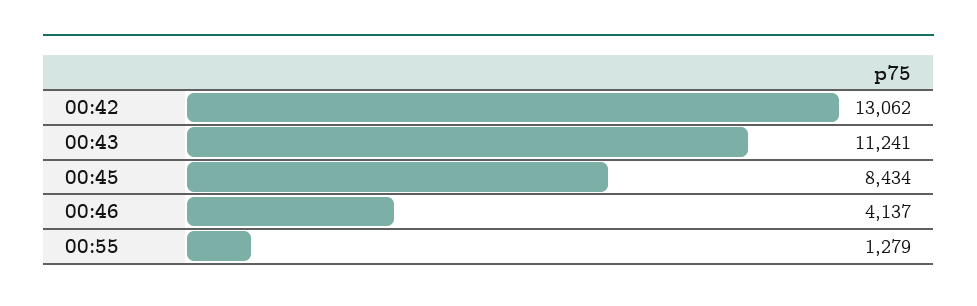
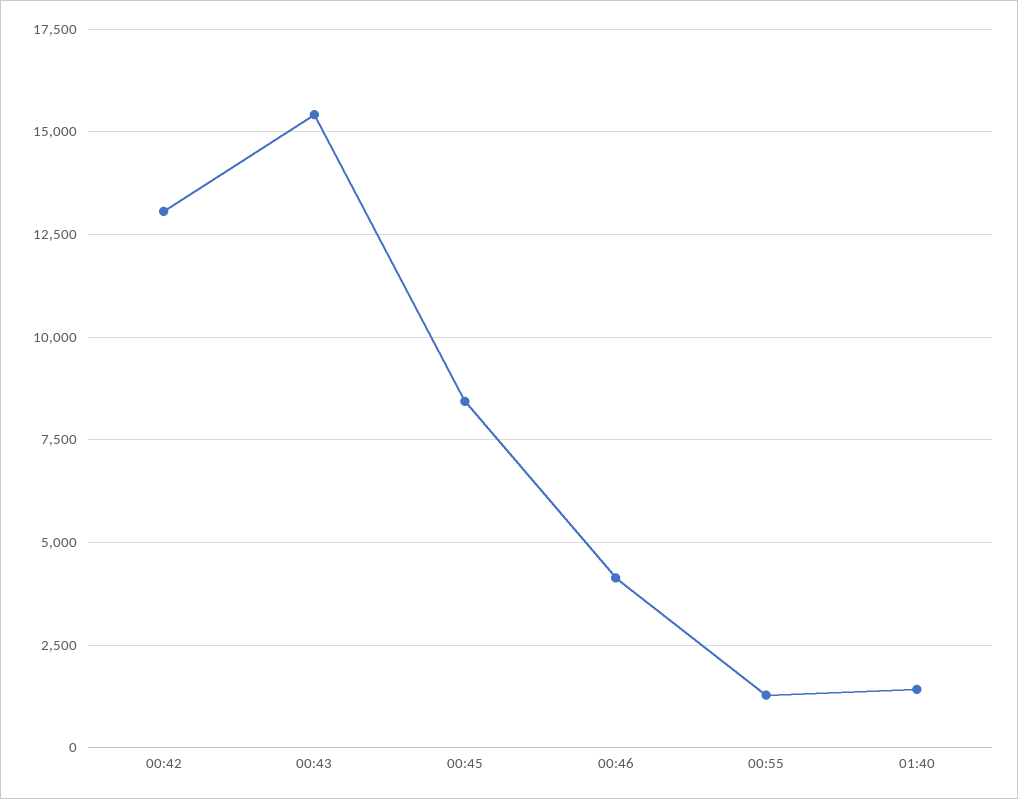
00:43: 11241 -> 15500
01:40: none -> 1500

